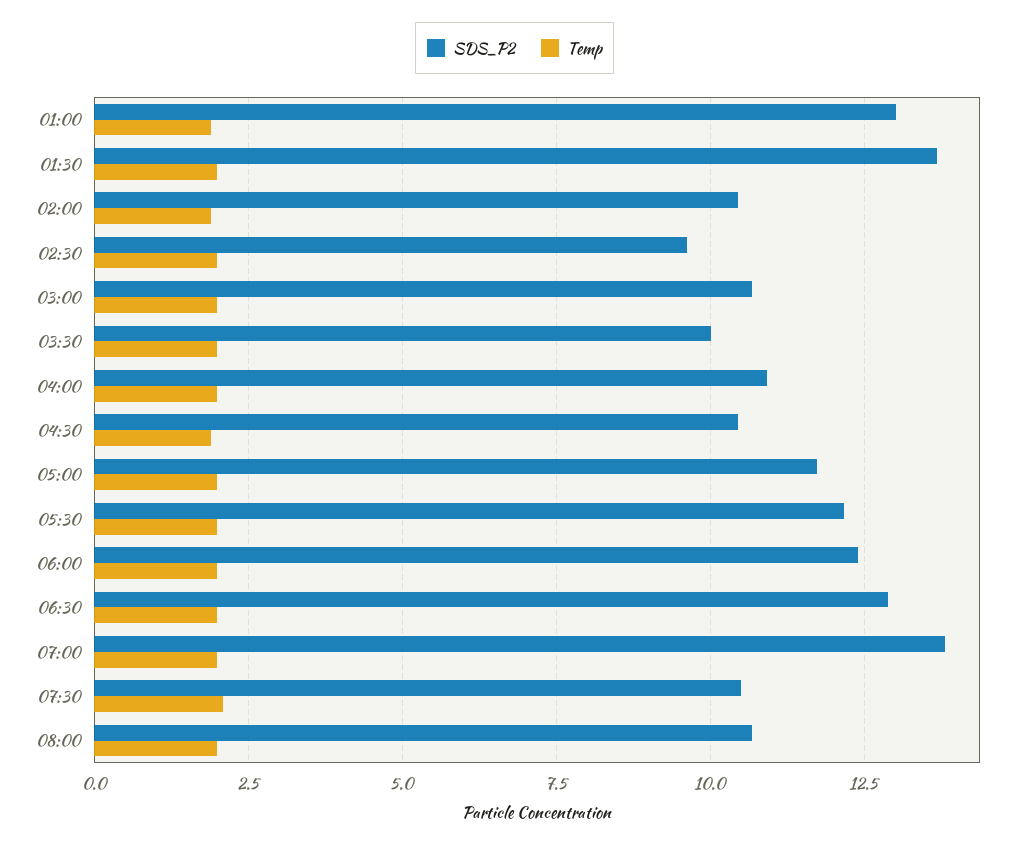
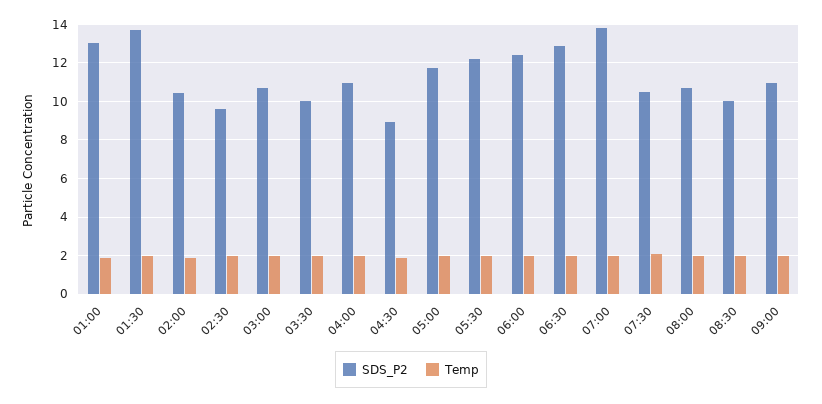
SDS_P2, 04:30: 10.5 -> 9
SDS_P2, 08:30: none -> 10
Temp, 08:30: none -> 2
SDS_P2, 09:00: none -> 11
Temp, 09:00: none -> 2

